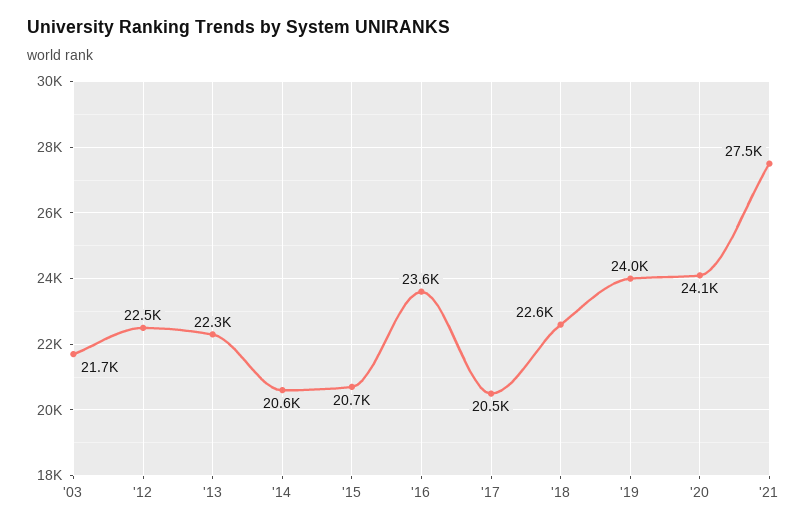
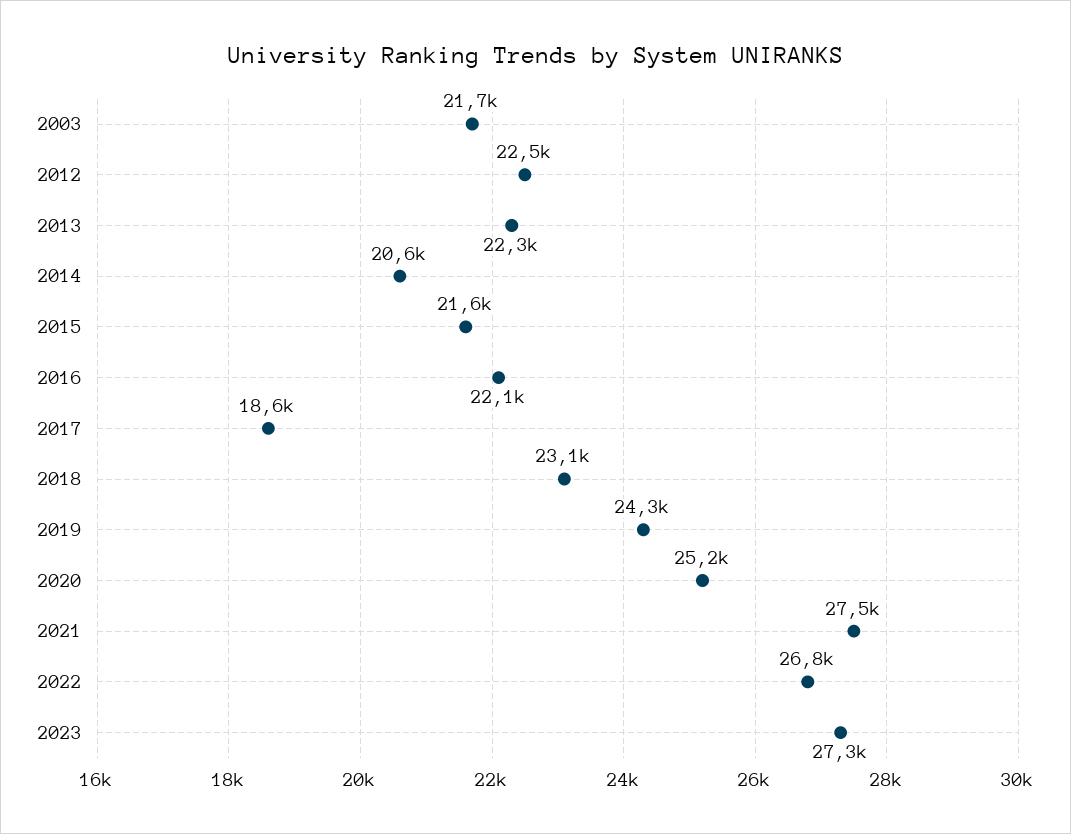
'15: 20700 -> 21600
'16: 23600 -> 22100
'17: 20500 -> 18600
'18: 22600 -> 23100
'19: 24000 -> 24300
'20: 24100 -> 25200
2022: none -> 26800
2023: none -> 27300

